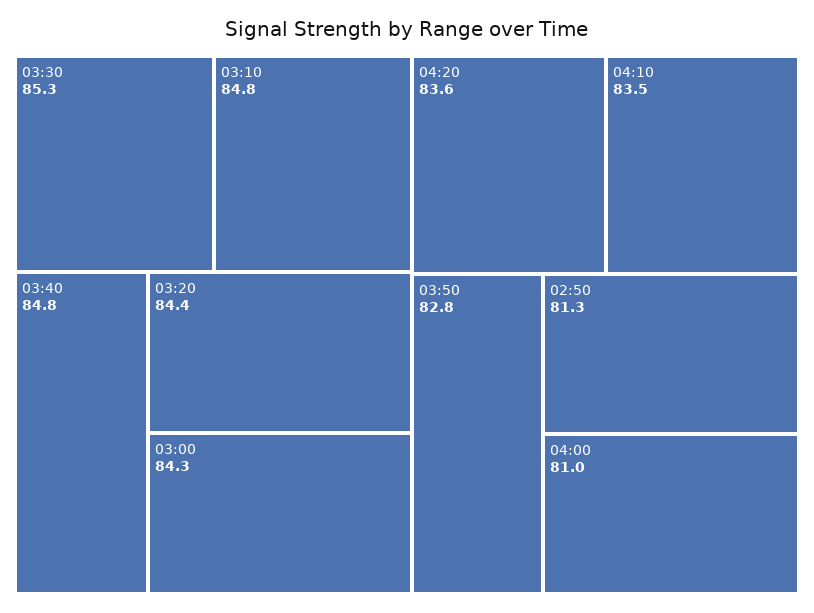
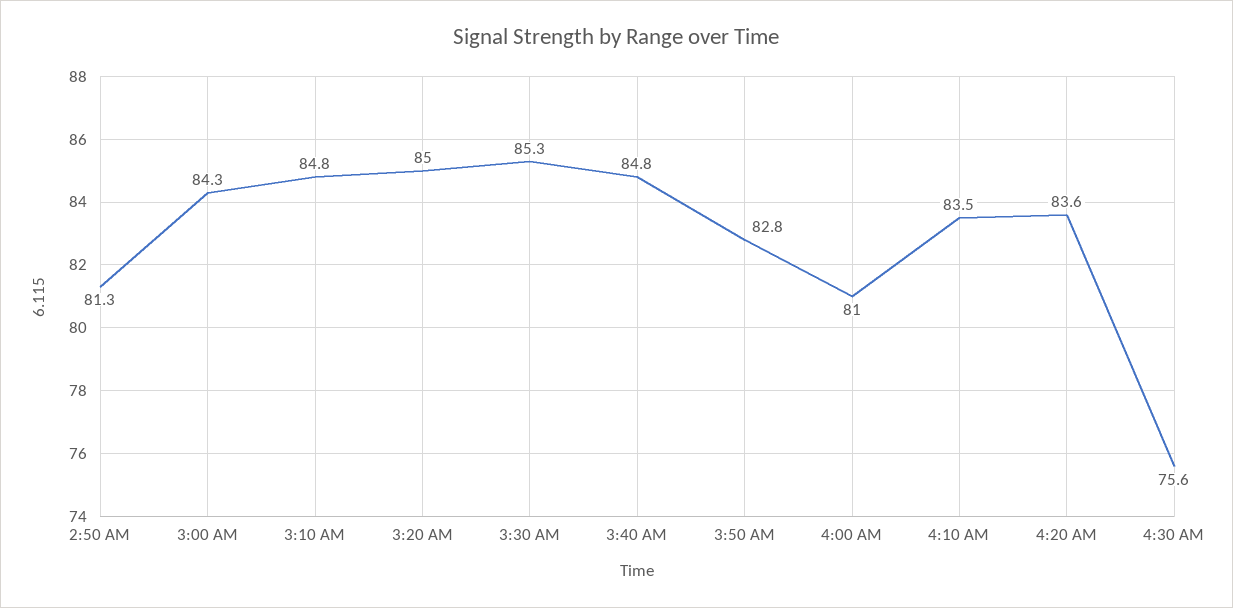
03:20: 84.4 -> 85
4:30 AM: none -> 75.6

